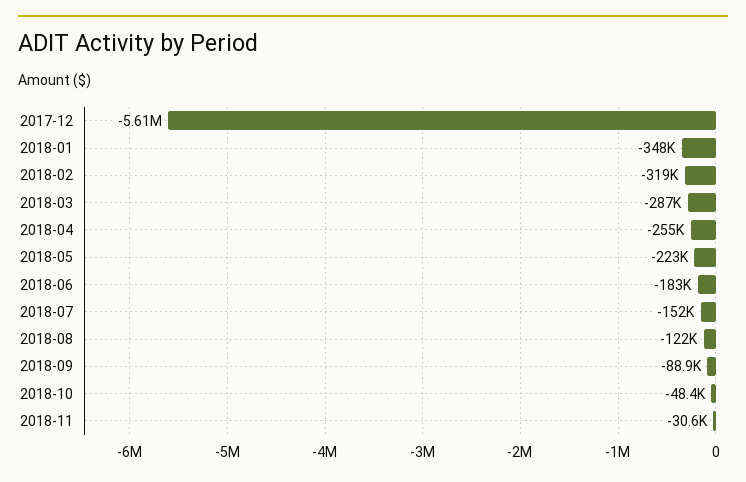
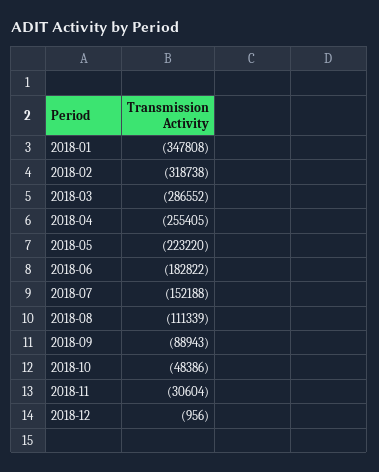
2017-12: -5610000 -> none
2018-08: -122000 -> -111339
2018-12: none -> -956

